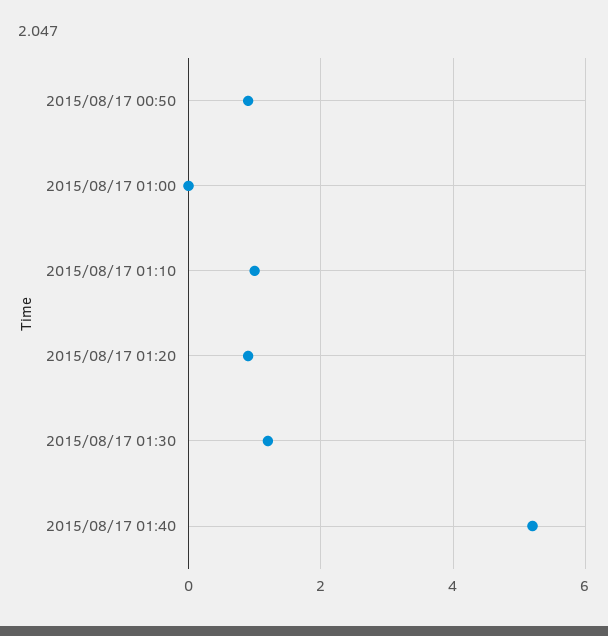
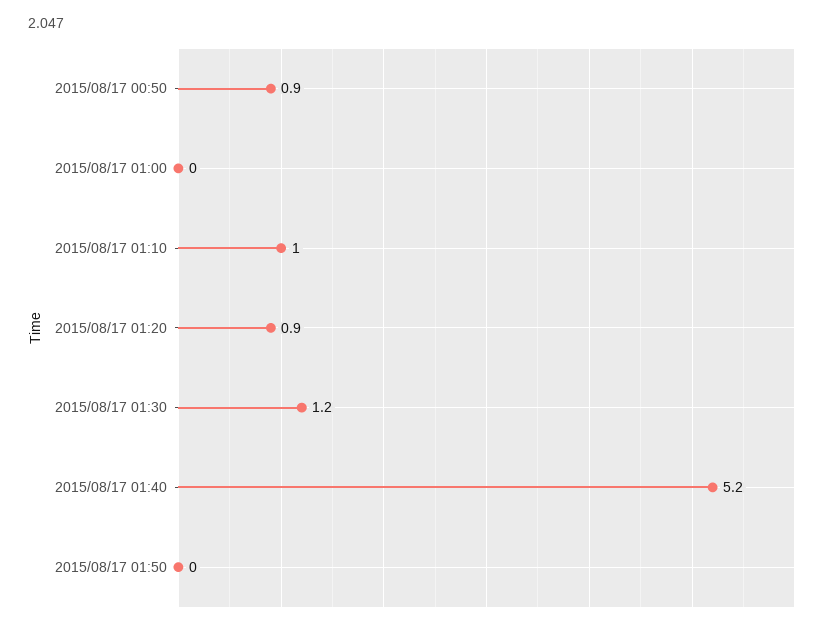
2015/08/17 01:50: none -> 0

